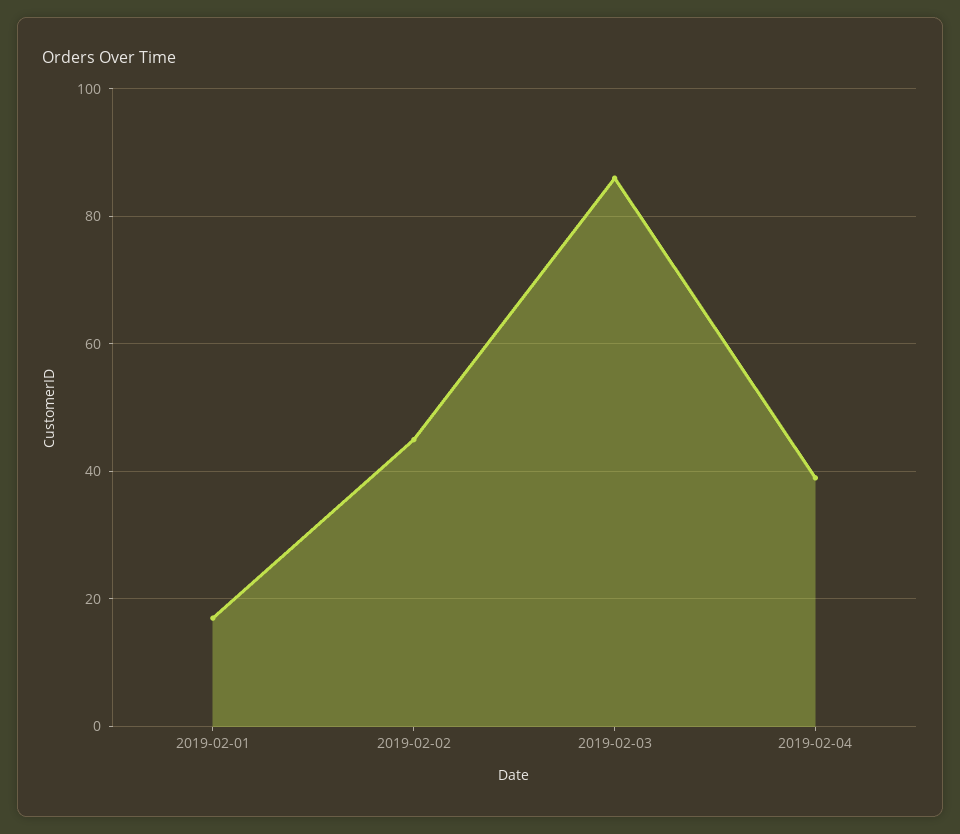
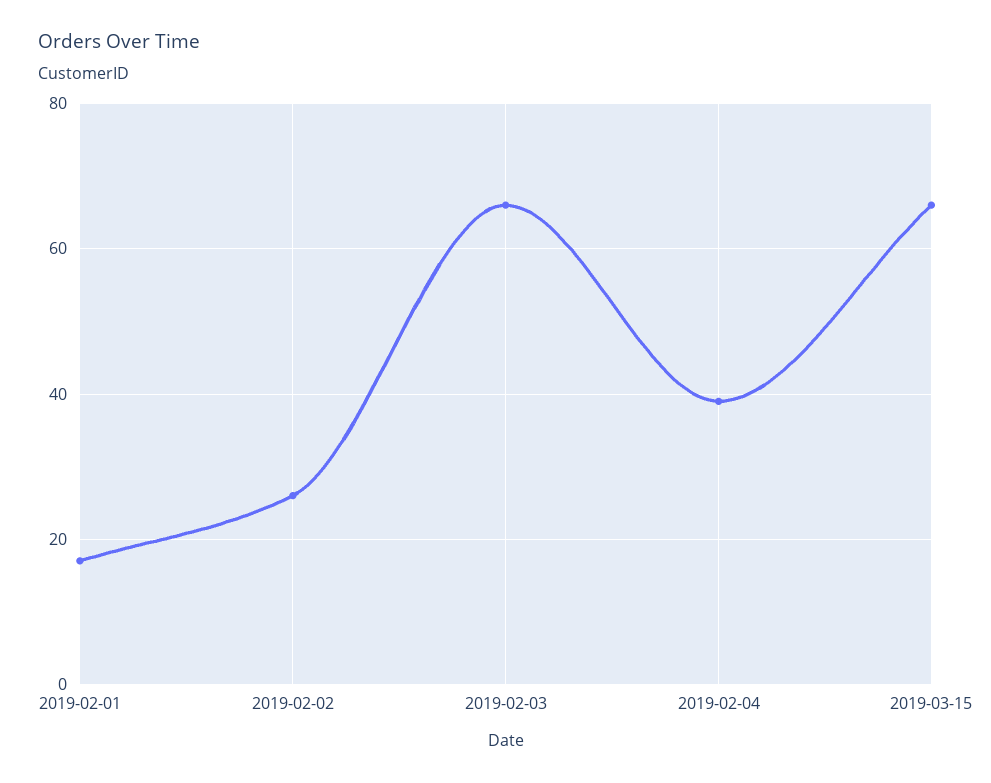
2019-02-02: 45 -> 25
2019-02-03: 85 -> 65
2019-03-15: none -> 65

